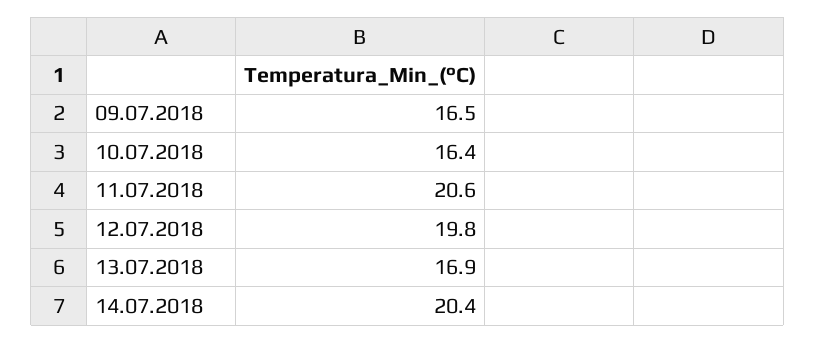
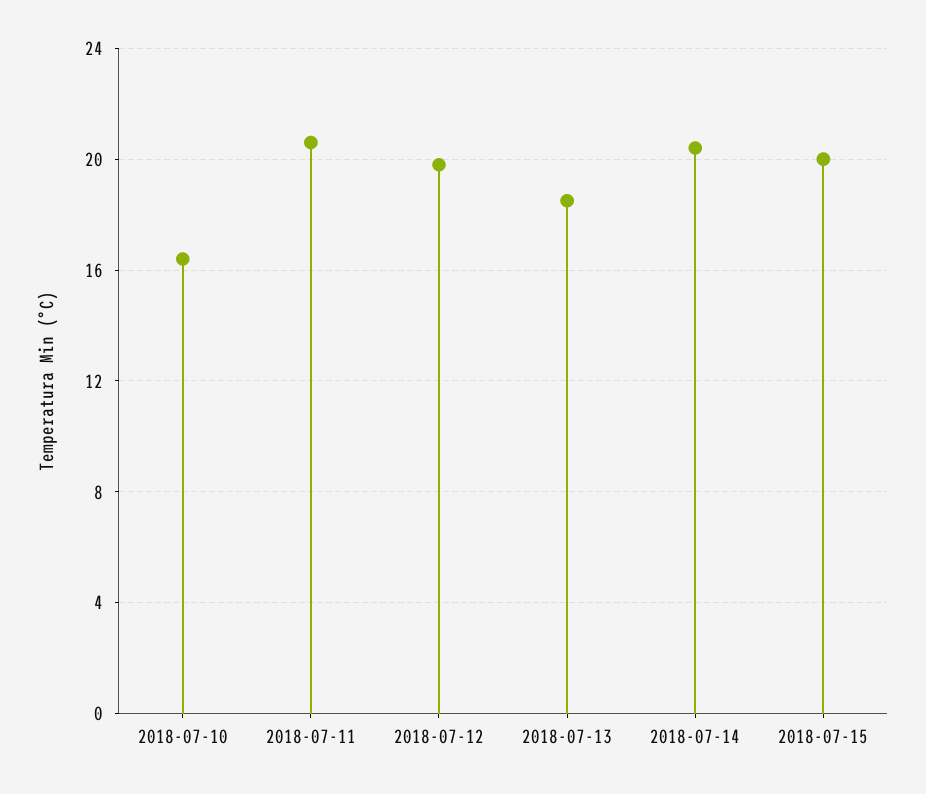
09.07.2018: 16.5 -> none
13.07.2018: 16.9 -> 18.5
2018-07-15: none -> 20

